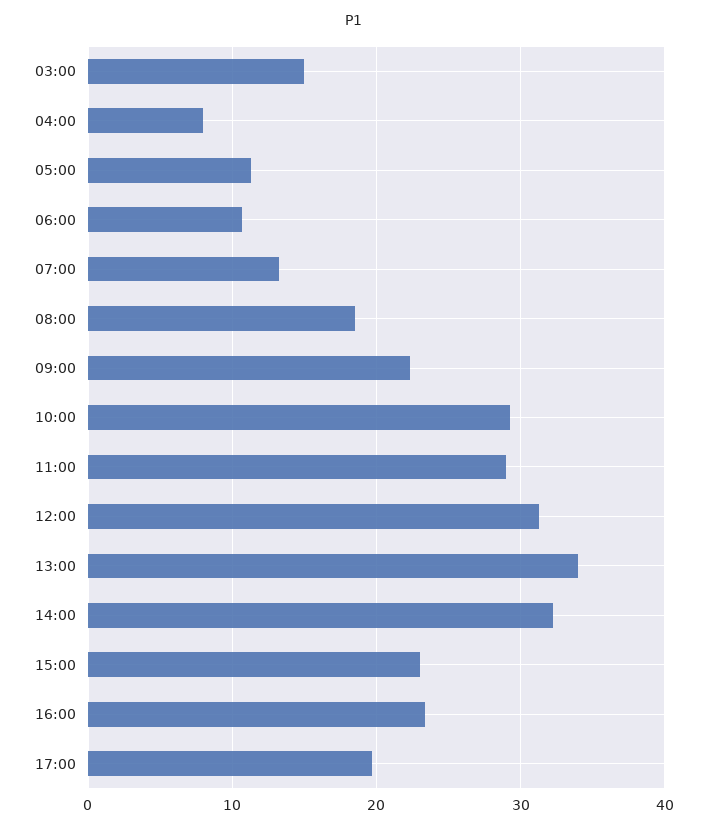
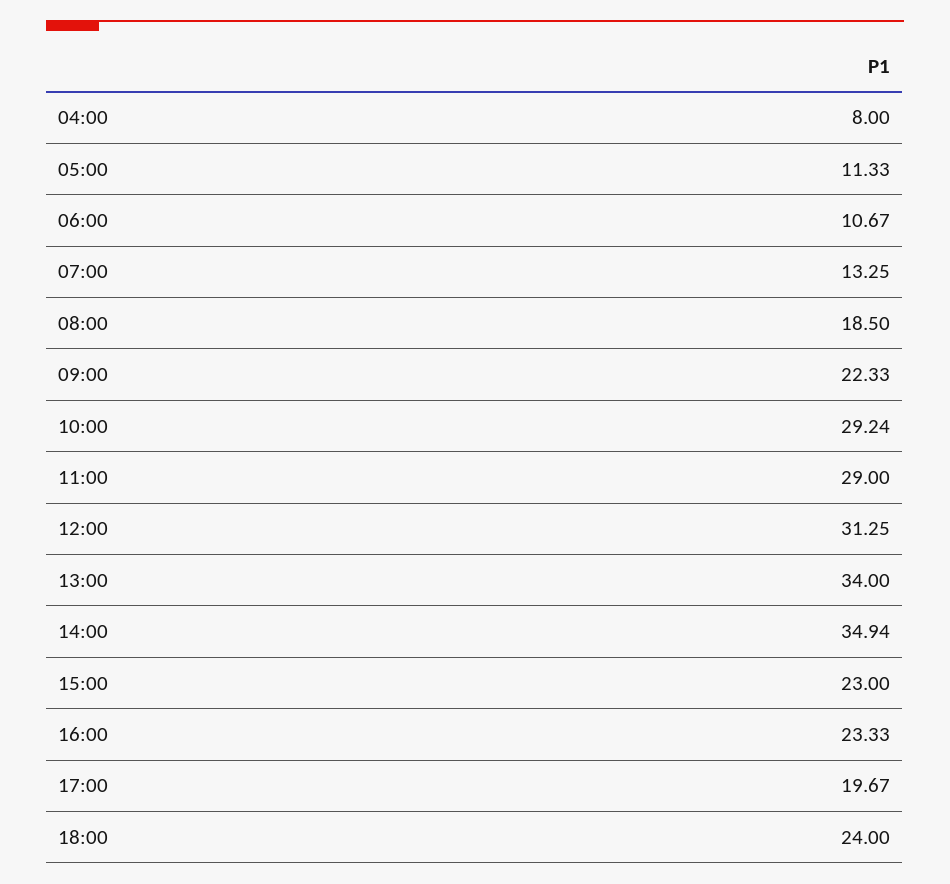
03:00: 15 -> none
14:00: 32 -> 34.94
18:00: none -> 24

